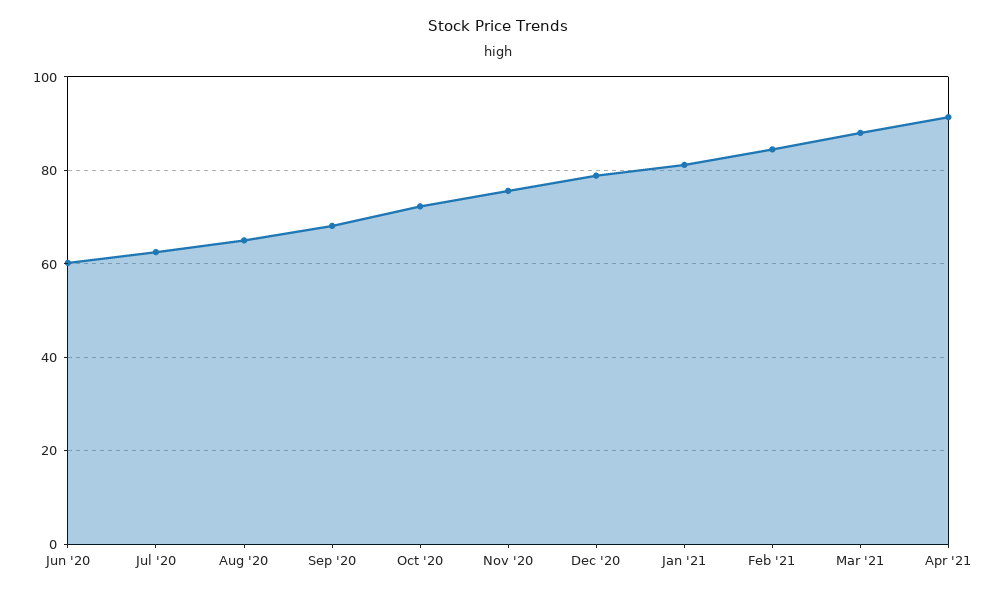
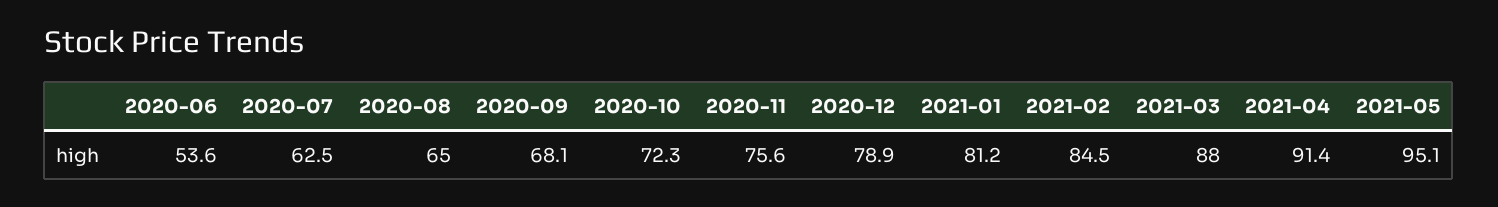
Jun '20: 60 -> 53.6
2021-05: none -> 95.1

